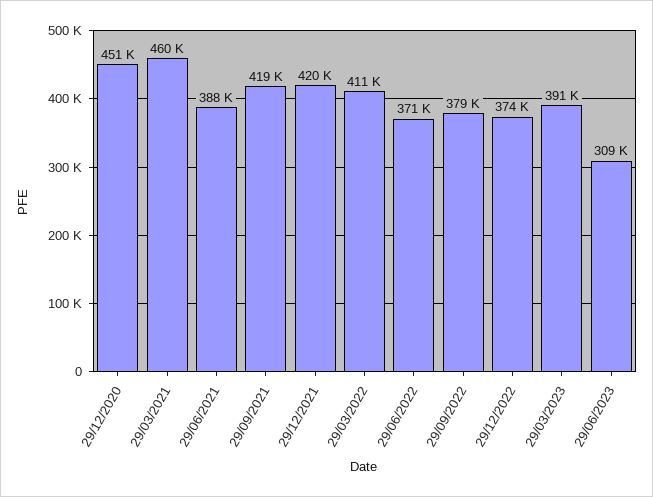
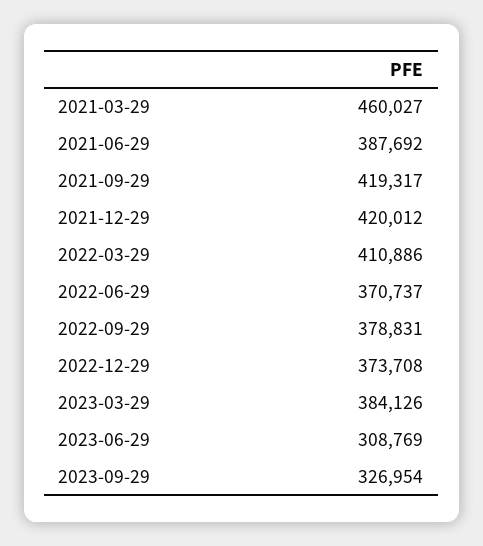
29/12/2020: 451000 -> none
29/03/2023: 391000 -> 384126
2023-09-29: none -> 326954

